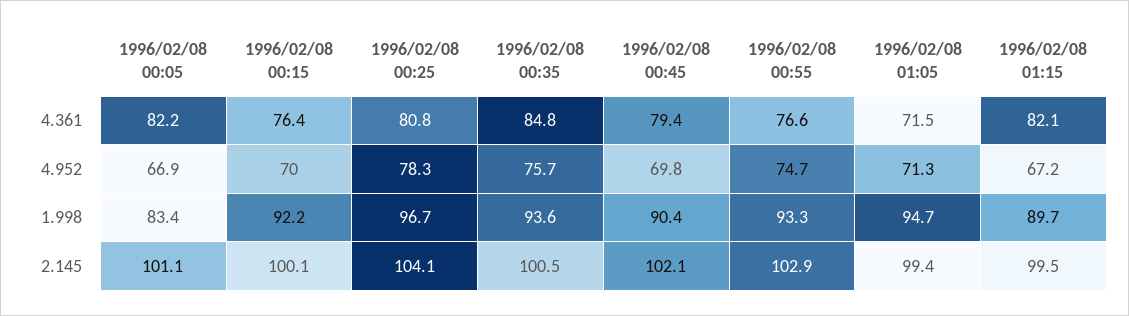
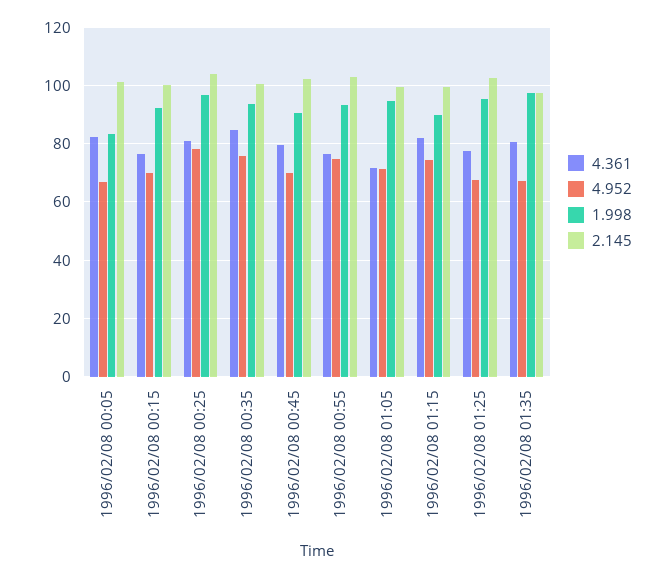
4.952, 1996/02/08 01:15: 67.2 -> 75
4.361, 1996/02/08 01:25: none -> 77.5
4.952, 1996/02/08 01:25: none -> 67.5
1.998, 1996/02/08 01:25: none -> 95
2.145, 1996/02/08 01:25: none -> 102.5
4.361, 1996/02/08 01:35: none -> 80
4.952, 1996/02/08 01:35: none -> 67.5
1.998, 1996/02/08 01:35: none -> 97.5
2.145, 1996/02/08 01:35: none -> 97.5

